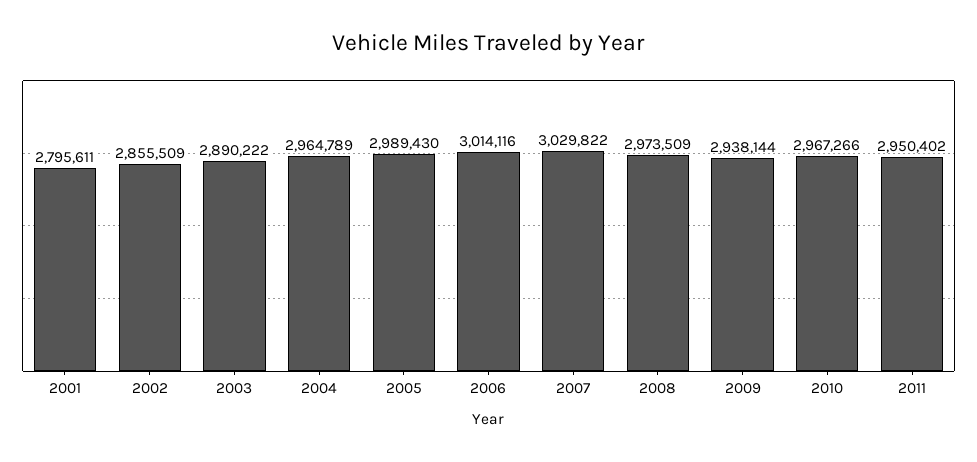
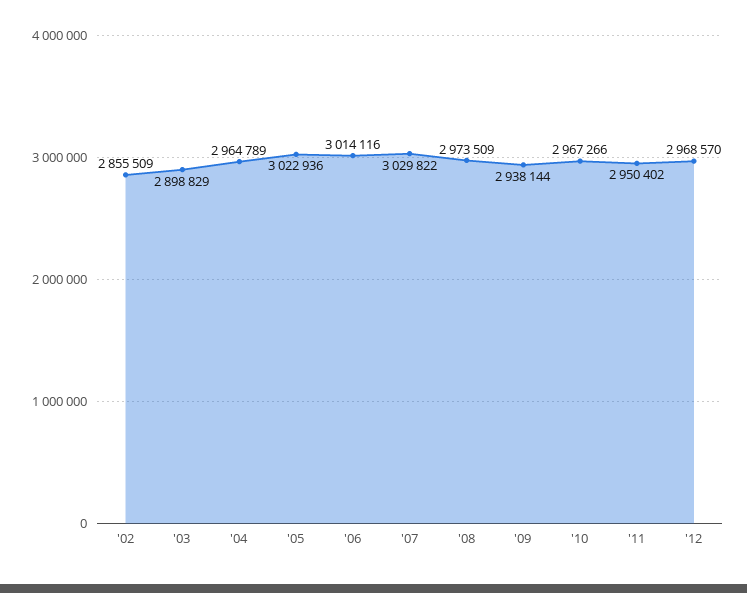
2001: 2795611 -> none
2003: 2890222 -> 2898829
2005: 2989430 -> 3022936
'12: none -> 2968570

